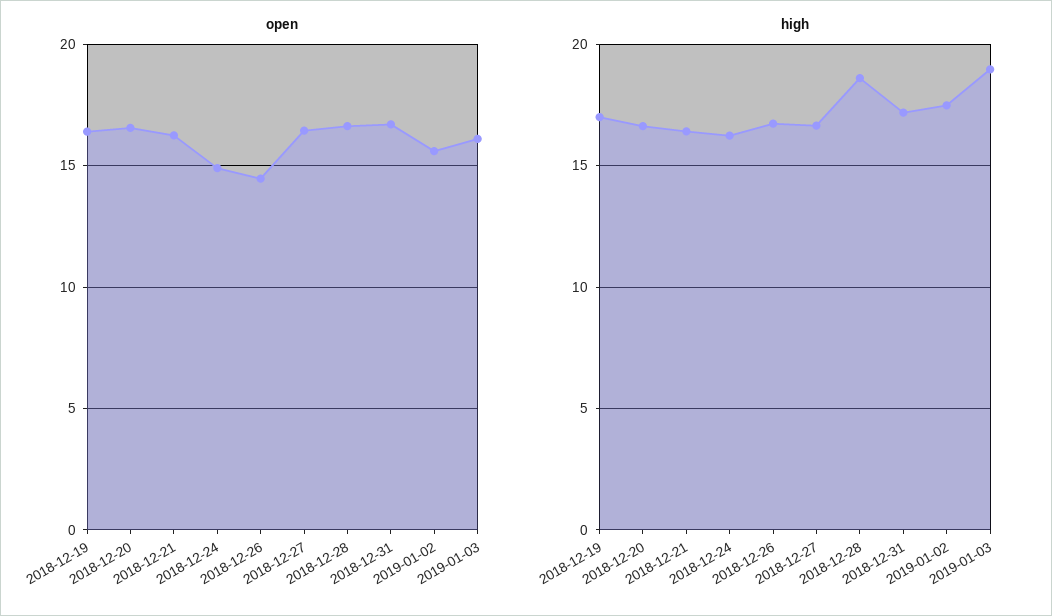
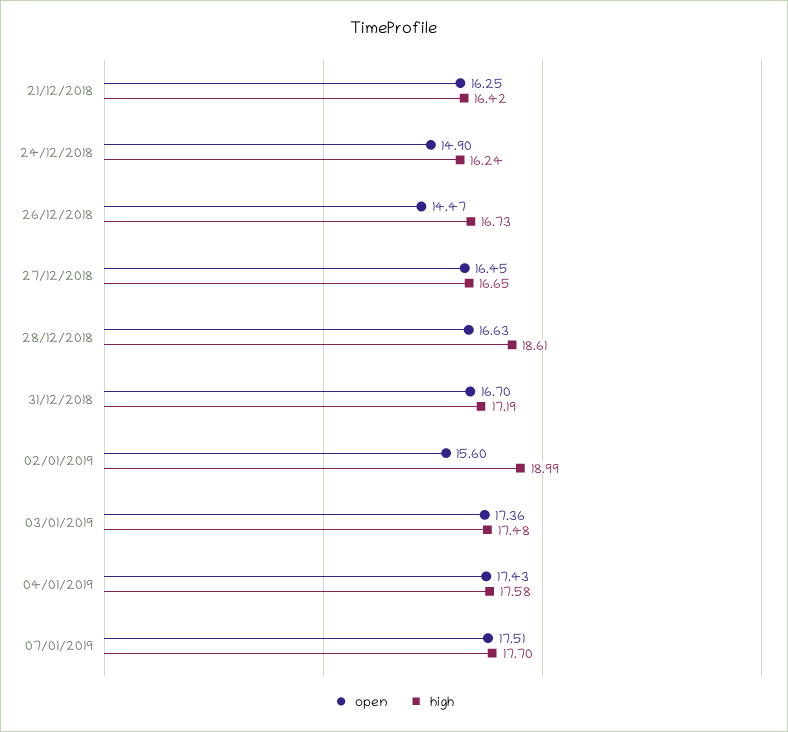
open, 2018-12-19: 16.5 -> none
open, 2018-12-20: 16.5 -> none
open, 2019-01-03: 16 -> 17.36
high, 2018-12-19: 17 -> none
high, 2018-12-20: 16.5 -> none
high, 2019-01-02: 17.5 -> 18.99
high, 2019-01-03: 19 -> 17.48
open, 04/01/2019: none -> 17.43
high, 04/01/2019: none -> 17.58
open, 07/01/2019: none -> 17.51
high, 07/01/2019: none -> 17.7

